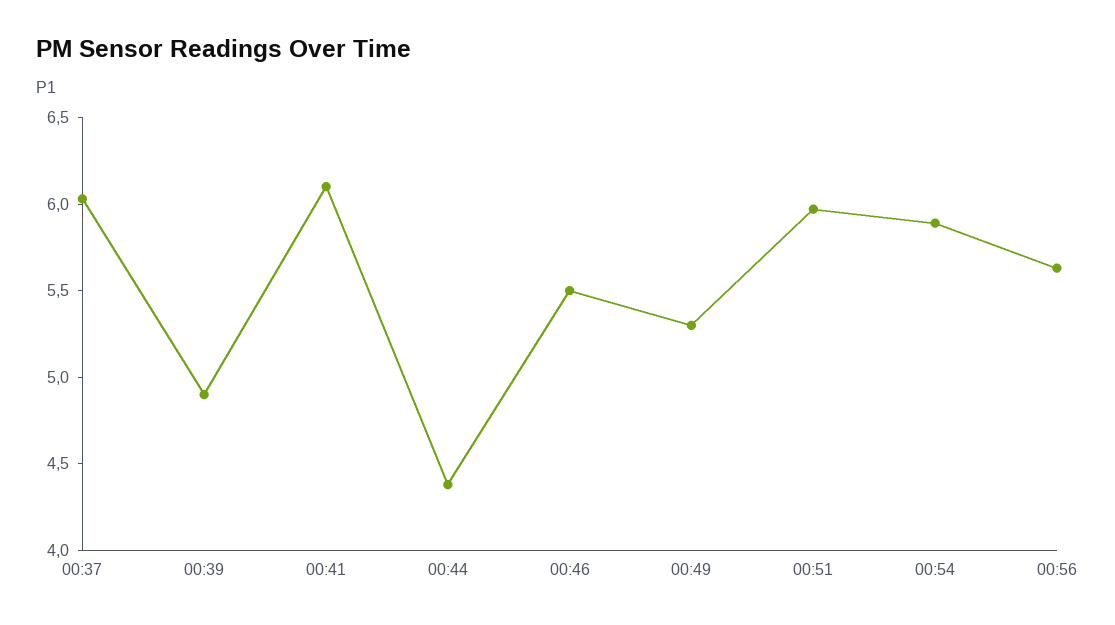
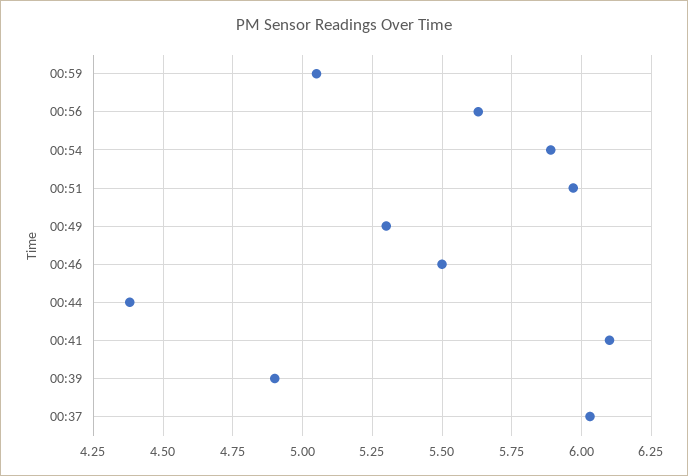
00:59: none -> 5.05

